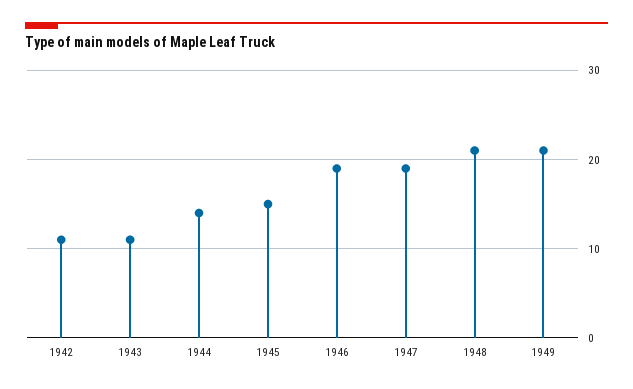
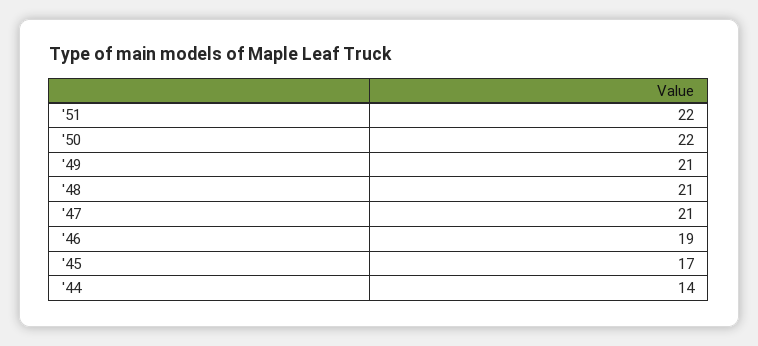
1942: 11 -> none
1943: 11 -> none
1945: 15 -> 17
1947: 19 -> 21
'51: none -> 22
'50: none -> 22

